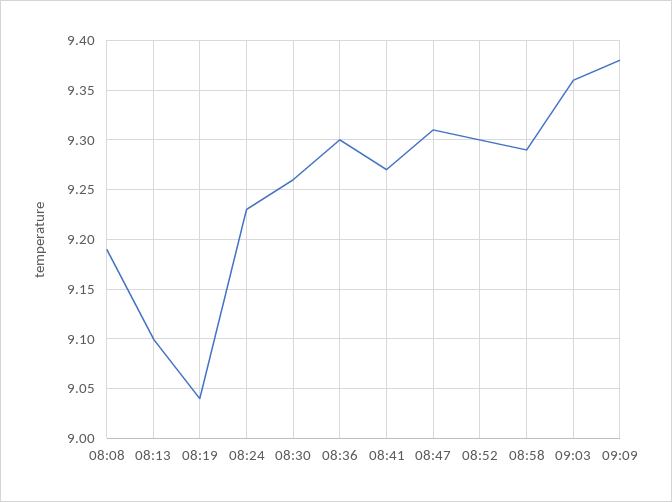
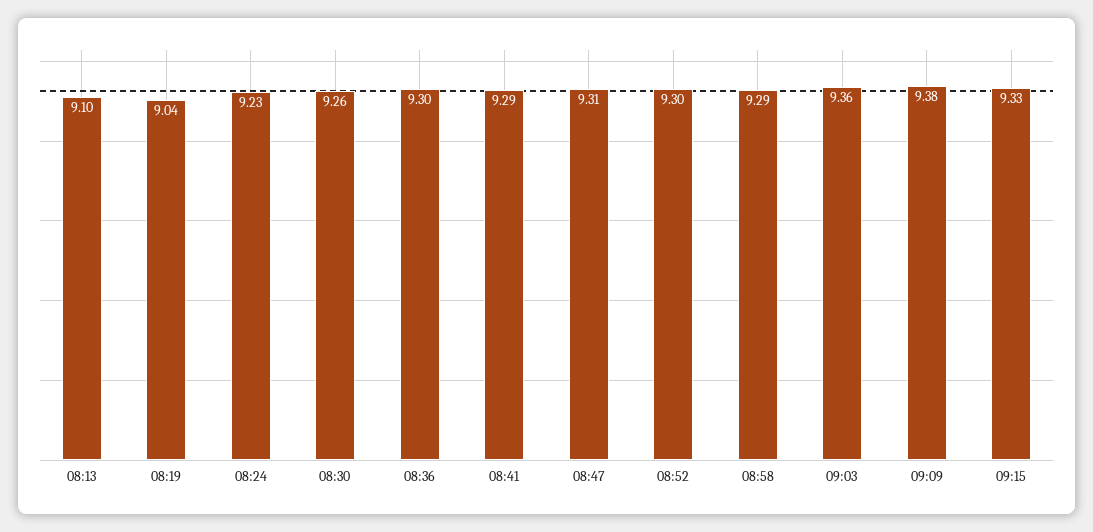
08:08: 9.19 -> none
08:41: 9.27 -> 9.29
09:15: none -> 9.33

